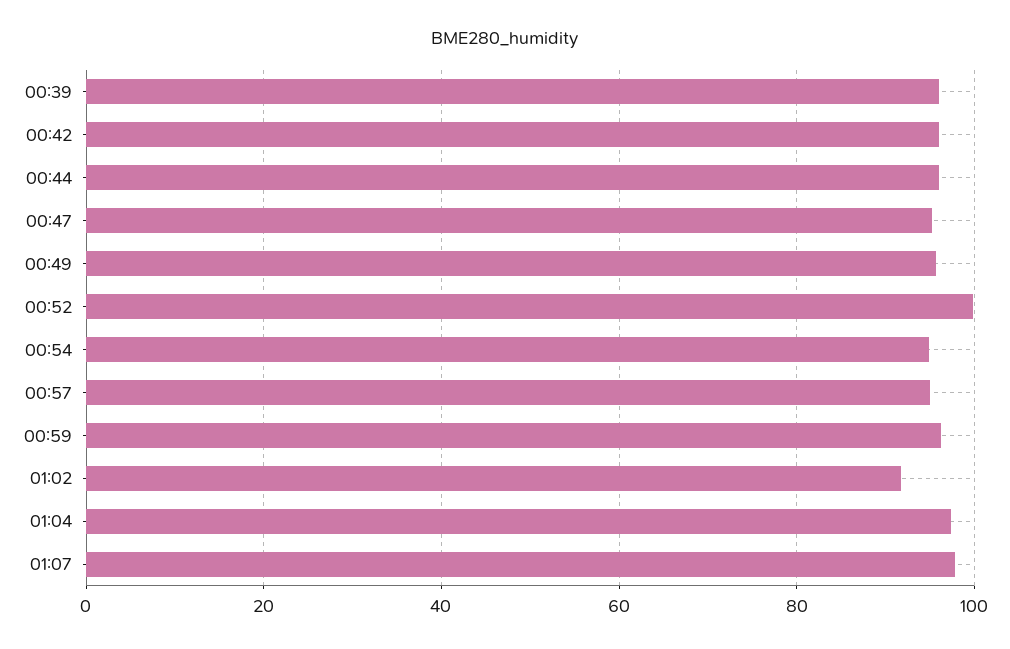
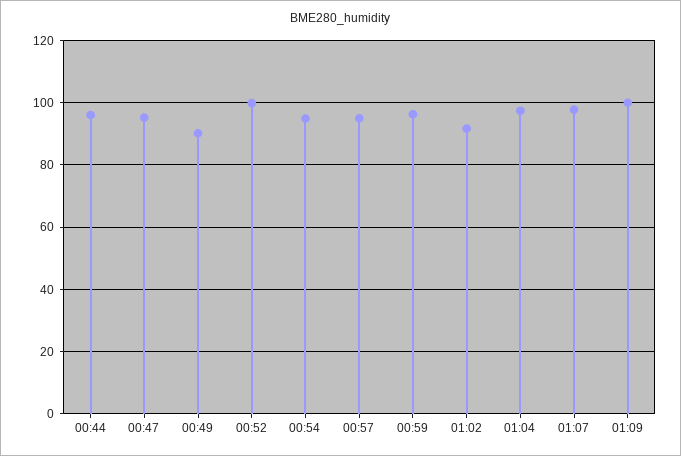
00:39: 96 -> none
00:42: 96 -> none
00:49: 96 -> 90
01:09: none -> 100

